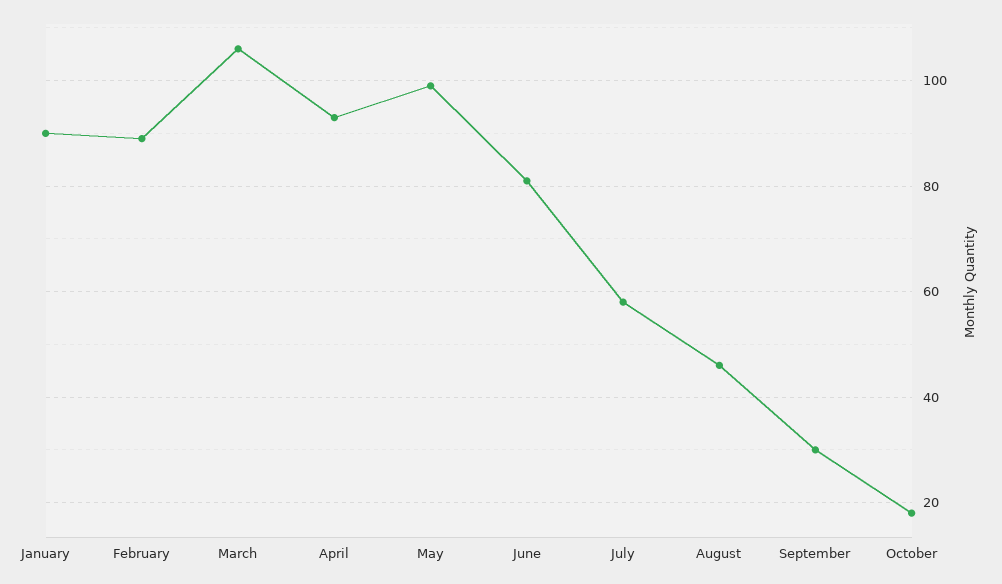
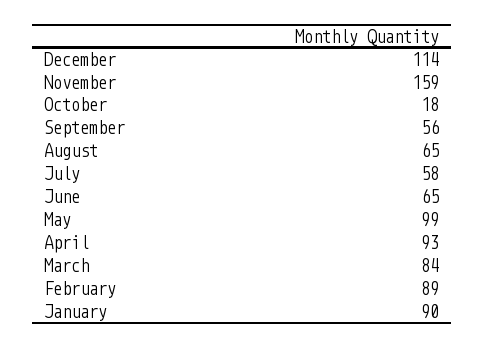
March: 105 -> 84
June: 80 -> 65
August: 45 -> 65
September: 30 -> 56
December: none -> 114
November: none -> 159

